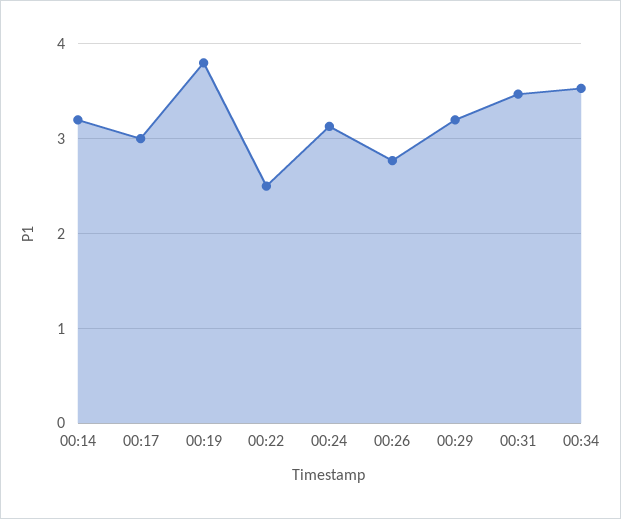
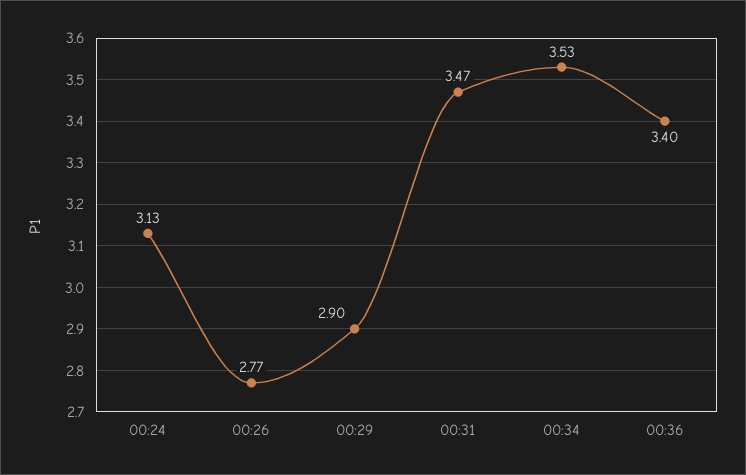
00:14: 3.2 -> none
00:17: 3 -> none
00:19: 3.8 -> none
00:22: 2.5 -> none
00:29: 3.2 -> 2.9
00:36: none -> 3.4

